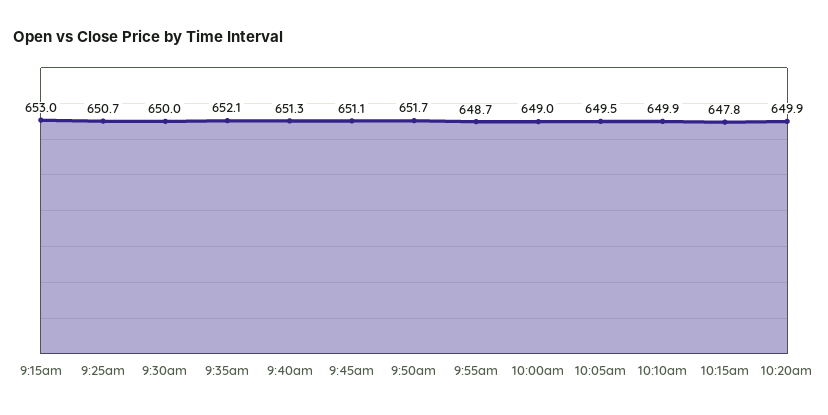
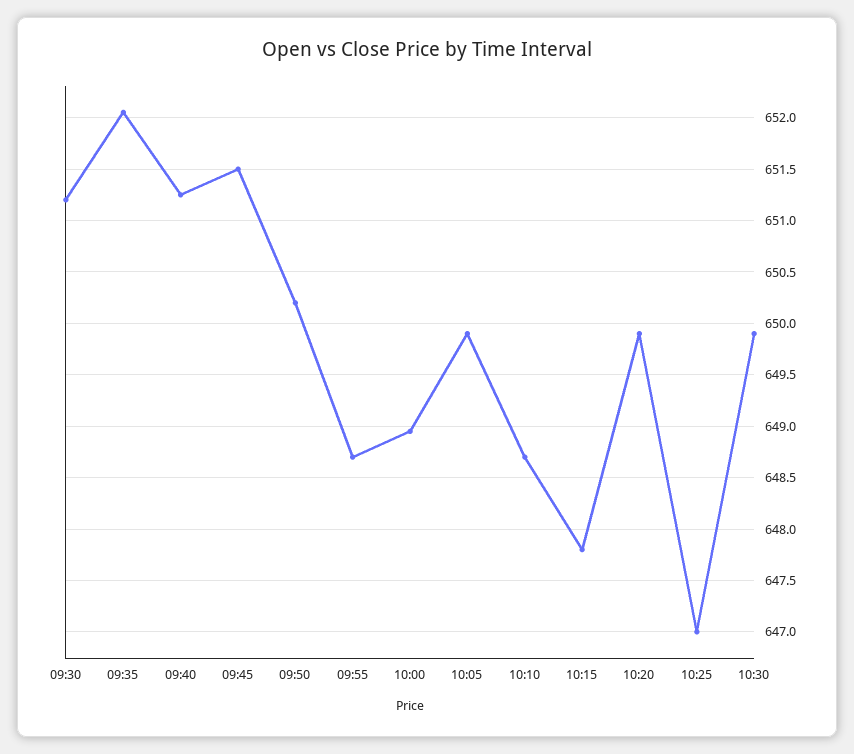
9:15am: 653 -> none
9:25am: 650.7 -> none
9:30am: 650 -> 651.2
9:45am: 651.1 -> 651.5
9:50am: 651.7 -> 650.2
10:05am: 649.5 -> 649.9
10:10am: 649.9 -> 648.7
10:25: none -> 647
10:30: none -> 649.9

